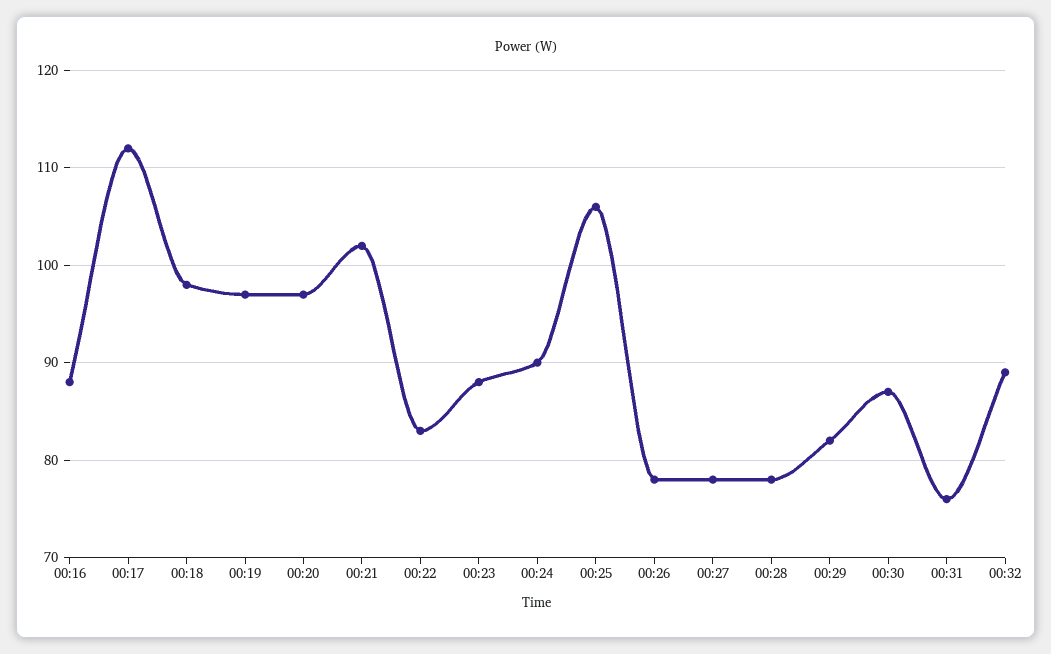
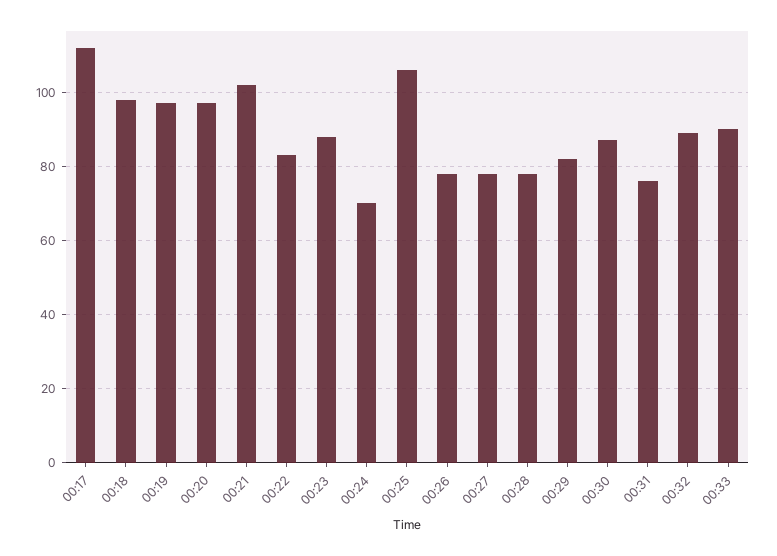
00:16: 88 -> none
00:24: 90 -> 70
00:33: none -> 90

